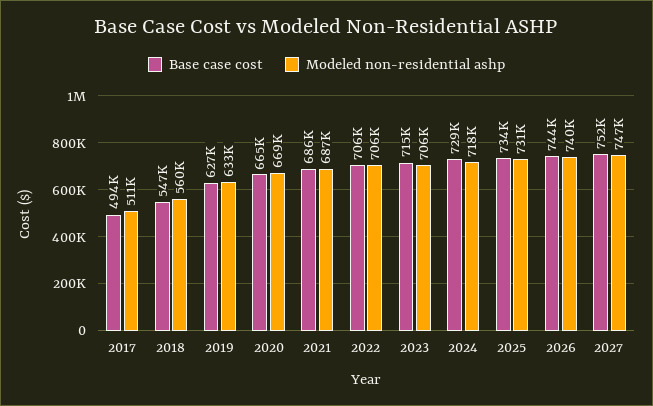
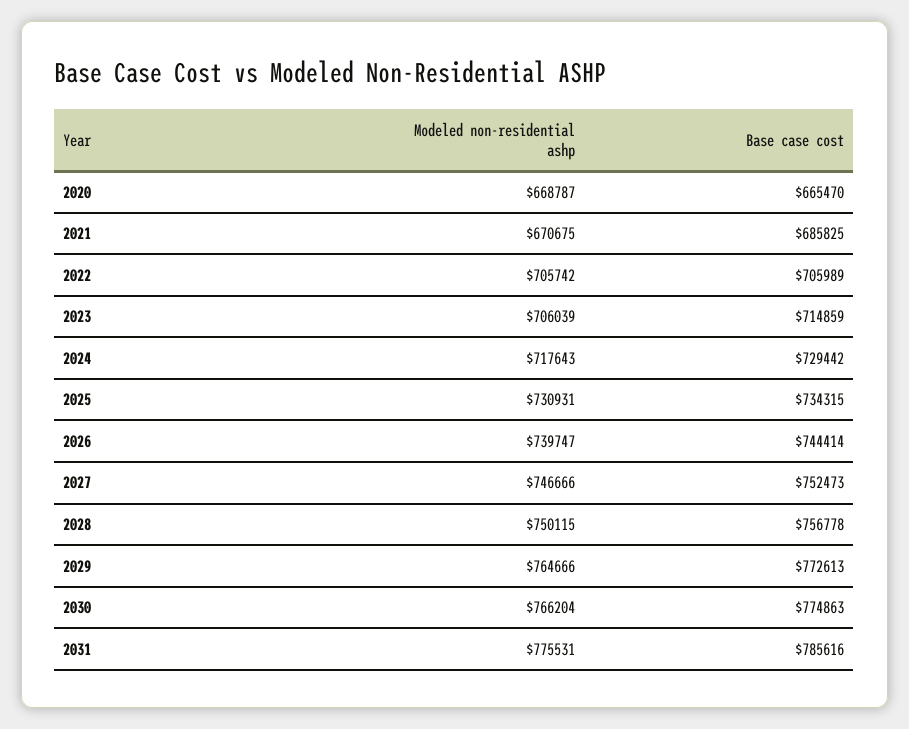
Base case cost, 2017: 494000 -> none
Modeled non-residential ashp, 2017: 511000 -> none
Base case cost, 2018: 547000 -> none
Modeled non-residential ashp, 2018: 560000 -> none
Base case cost, 2019: 627000 -> none
Modeled non-residential ashp, 2019: 633000 -> none
Modeled non-residential ashp, 2021: 687000 -> 670675
Modeled non-residential ashp, 2028: none -> 750115
Base case cost, 2028: none -> 756778
Modeled non-residential ashp, 2029: none -> 764666
Base case cost, 2029: none -> 772613
Modeled non-residential ashp, 2030: none -> 766204
Base case cost, 2030: none -> 774863
Modeled non-residential ashp, 2031: none -> 775531
Base case cost, 2031: none -> 785616

